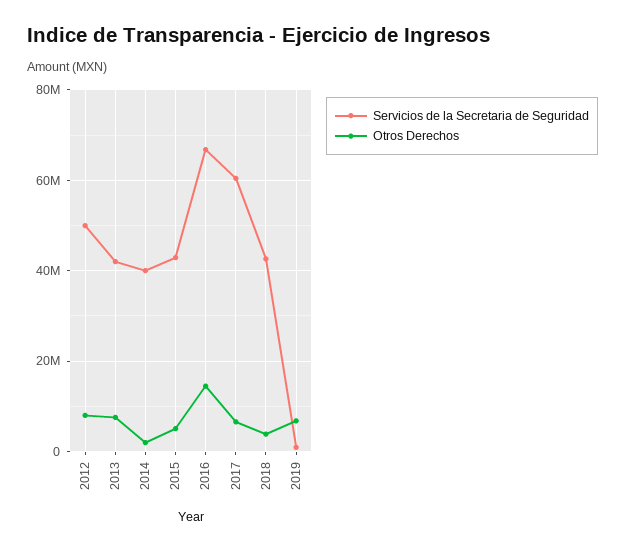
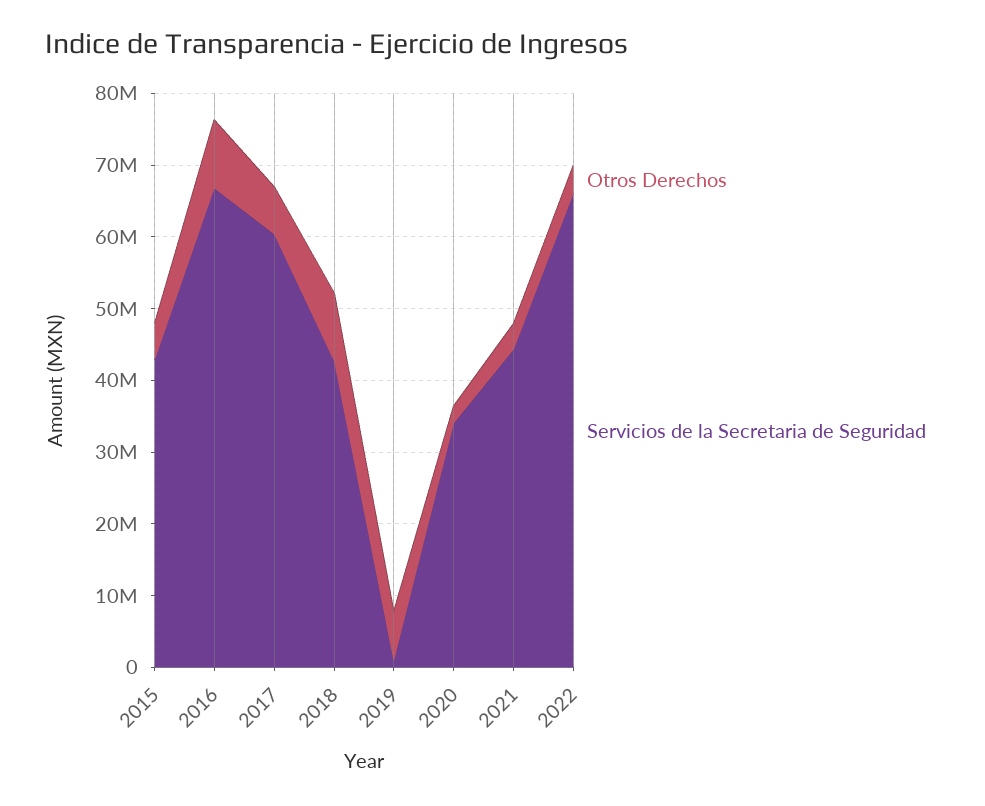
Servicios de la Secretaria de Seguridad, 2012: 50000000 -> none
Otros Derechos, 2012: 8000000 -> none
Servicios de la Secretaria de Seguridad, 2013: 42000000 -> none
Otros Derechos, 2013: 8000000 -> none
Servicios de la Secretaria de Seguridad, 2014: 40000000 -> none
Otros Derechos, 2014: 2000000 -> none
Otros Derechos, 2016: 14000000 -> 10000000
Otros Derechos, 2018: 4000000 -> 10000000
Otros Derechos, 2020: none -> 2000000
Servicios de la Secretaria de Seguridad, 2020: none -> 34000000
Otros Derechos, 2021: none -> 4000000
Servicios de la Secretaria de Seguridad, 2021: none -> 44000000
Otros Derechos, 2022: none -> 4000000
Servicios de la Secretaria de Seguridad, 2022: none -> 66000000

